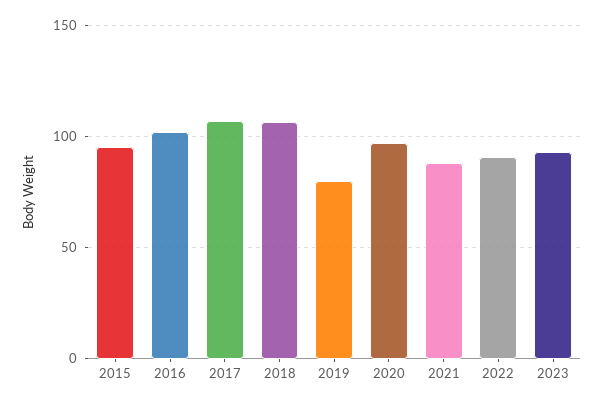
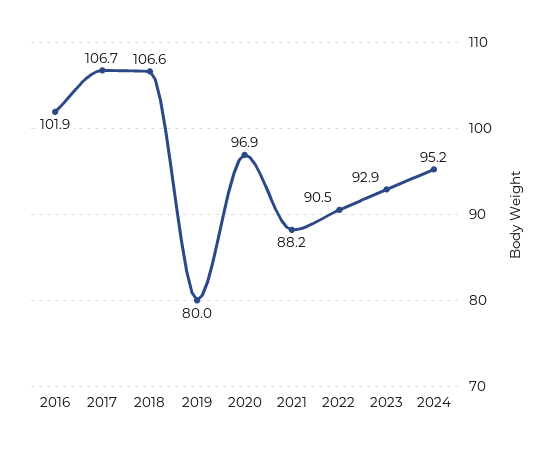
2015: 95 -> none
2024: none -> 95.2

